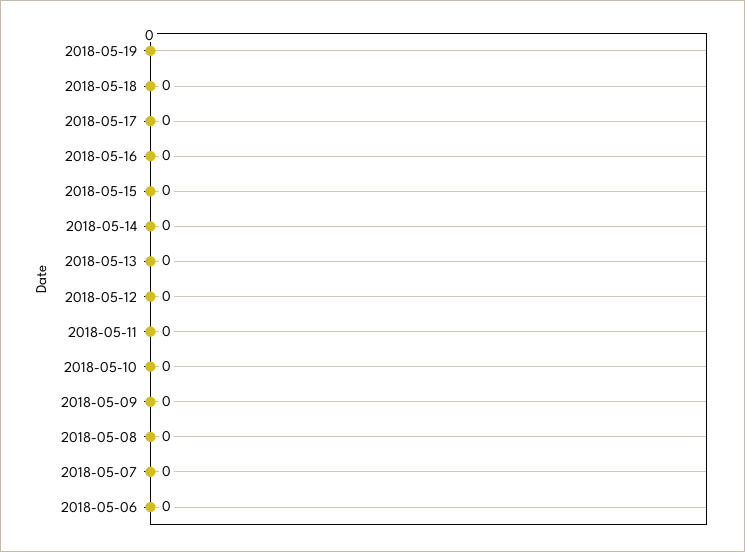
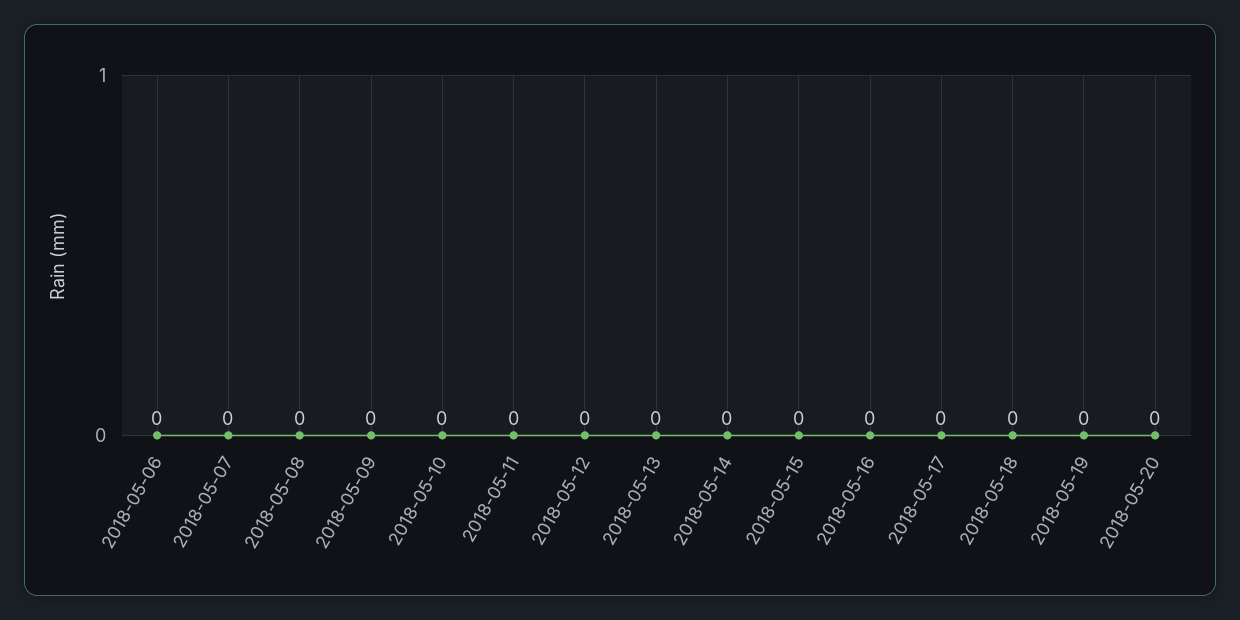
2018-05-20: none -> 0

